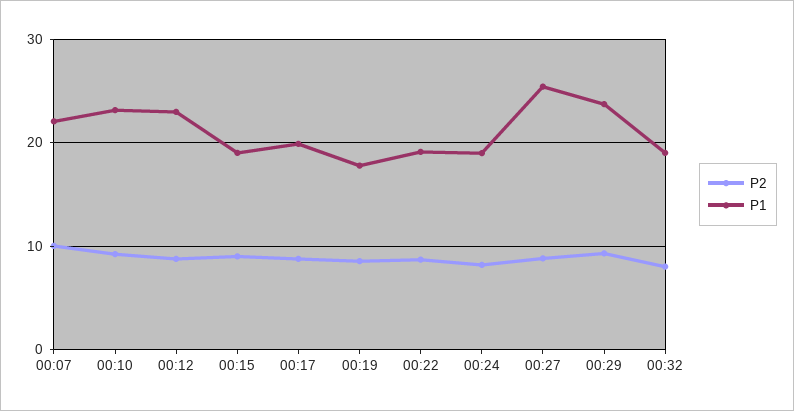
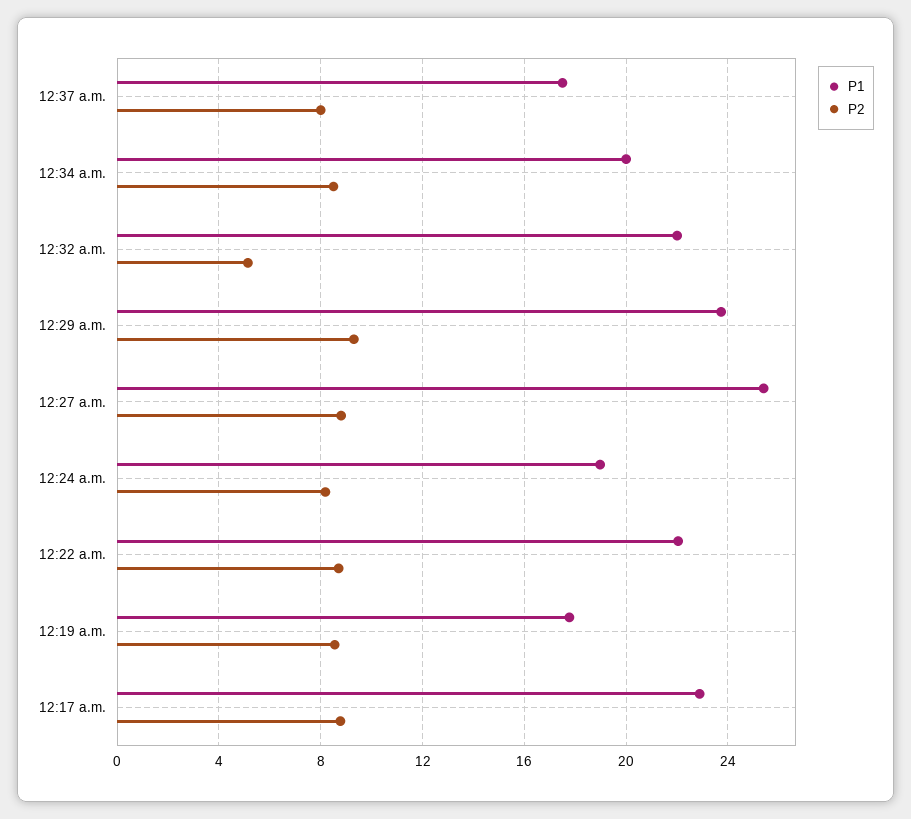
P2, 00:07: 10 -> none
P1, 00:07: 22 -> none
P2, 00:10: 9 -> none
P1, 00:10: 23 -> none
P2, 00:12: 9 -> none
P1, 00:12: 23 -> none
P2, 00:15: 9 -> none
P1, 00:15: 19 -> none
P1, 00:17: 20 -> 23
P1, 00:22: 19 -> 22
P2, 00:32: 8 -> 5
P1, 00:32: 19 -> 22
P1, 12:37 a.m.: none -> 17.5
P2, 12:37 a.m.: none -> 8
P1, 12:34 a.m.: none -> 20
P2, 12:34 a.m.: none -> 8.5

